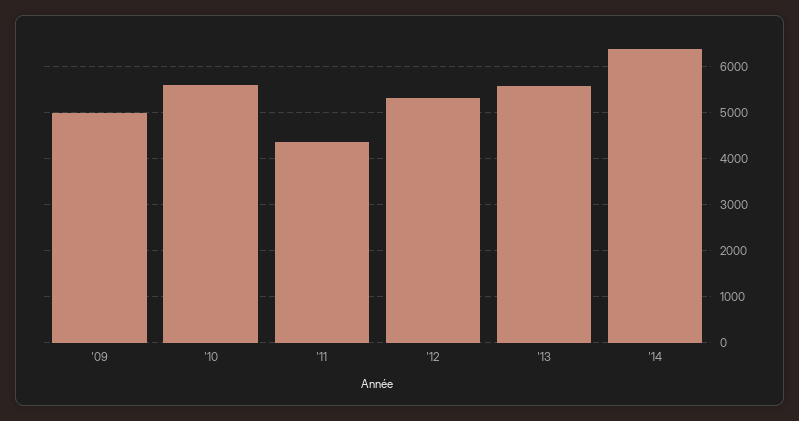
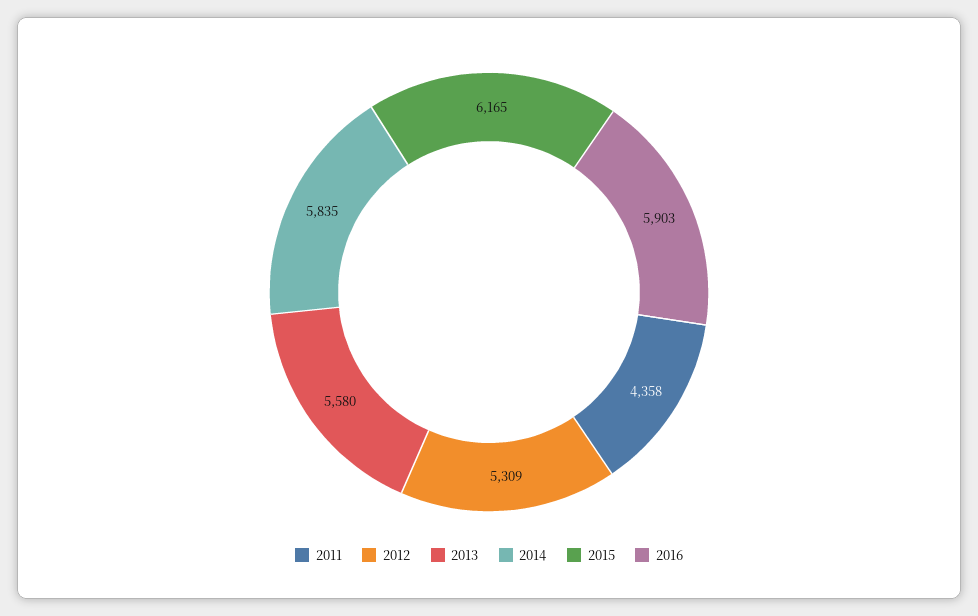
'09: 5000 -> none
'10: 5600 -> none
'14: 6400 -> 5835
2015: none -> 6165
2016: none -> 5903

